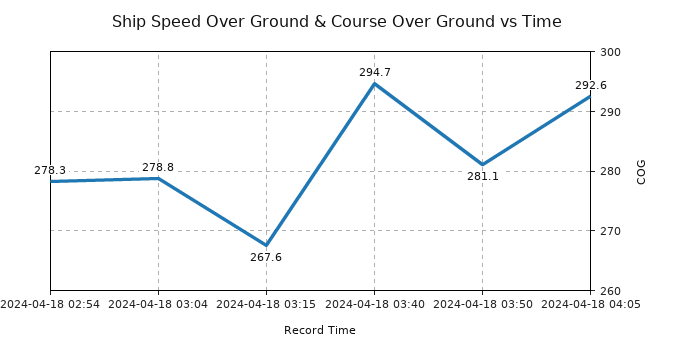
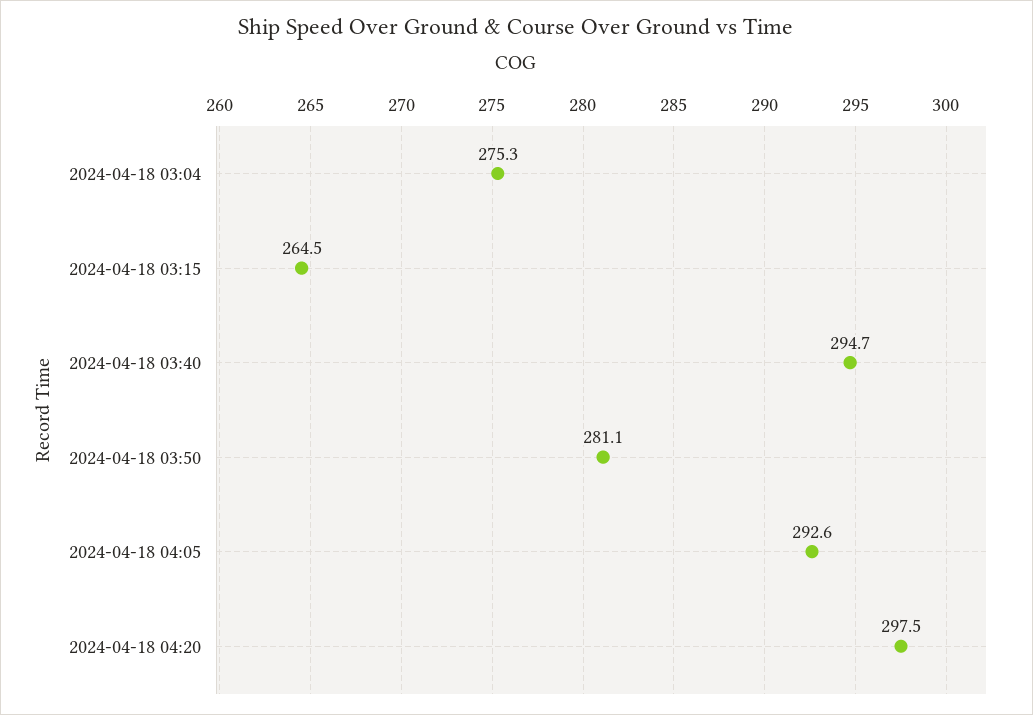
2024-04-18 02:54: 278.3 -> none
2024-04-18 03:04: 278.8 -> 275.3
2024-04-18 03:15: 267.6 -> 264.5
2024-04-18 04:20: none -> 297.5

